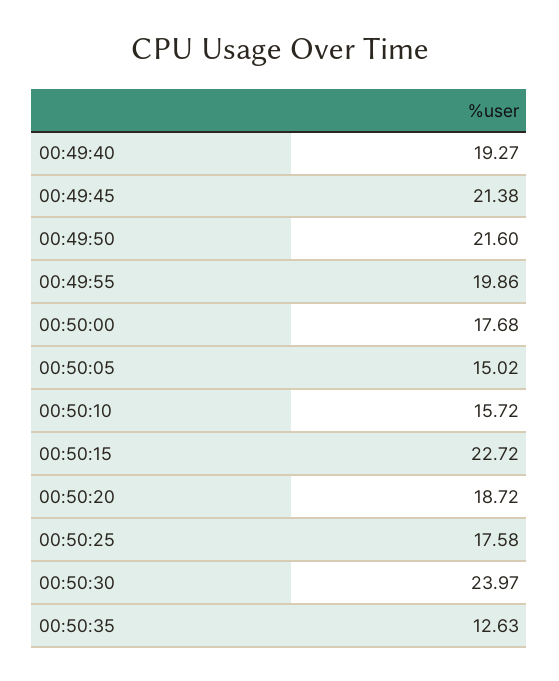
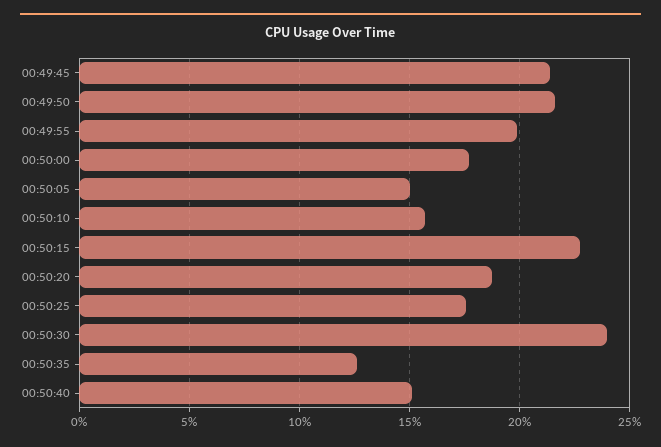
00:49:40: 19.27 -> none
00:50:40: none -> 15

